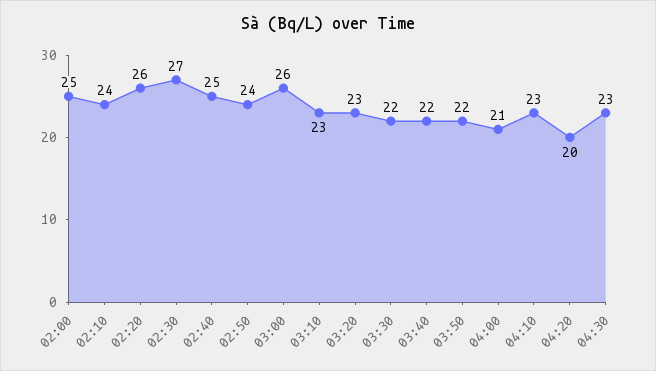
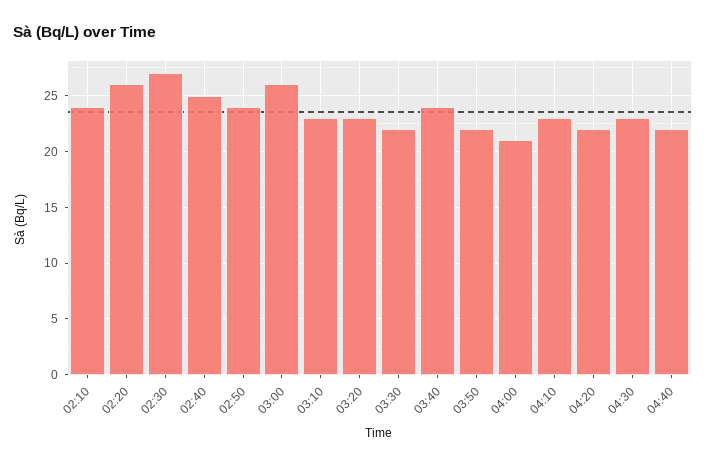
02:00: 25 -> none
03:40: 22 -> 24
04:20: 20 -> 22
04:40: none -> 22

